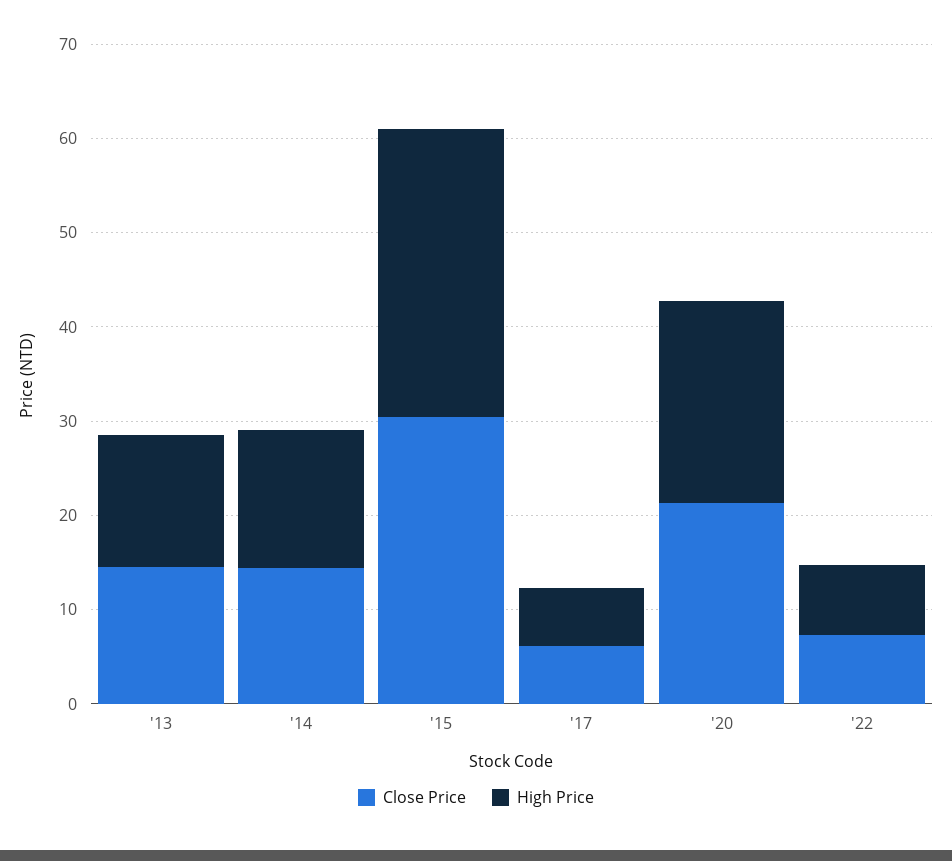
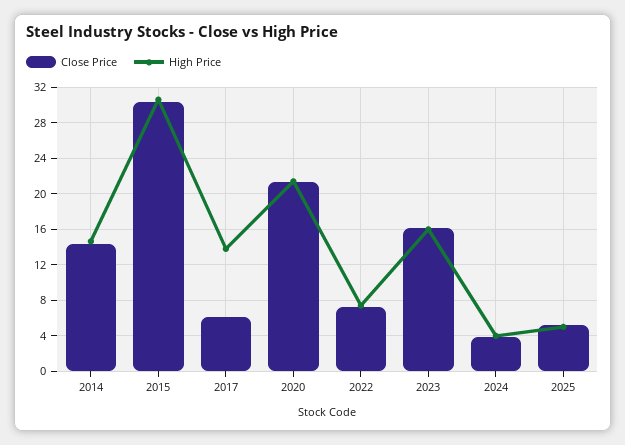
Close Price, '13: 14 -> none
High Price, '13: 14 -> none
High Price, '17: 6 -> 14
Close Price, 2023: none -> 16
High Price, 2023: none -> 16
Close Price, 2024: none -> 4
High Price, 2024: none -> 4
Close Price, 2025: none -> 5
High Price, 2025: none -> 5

